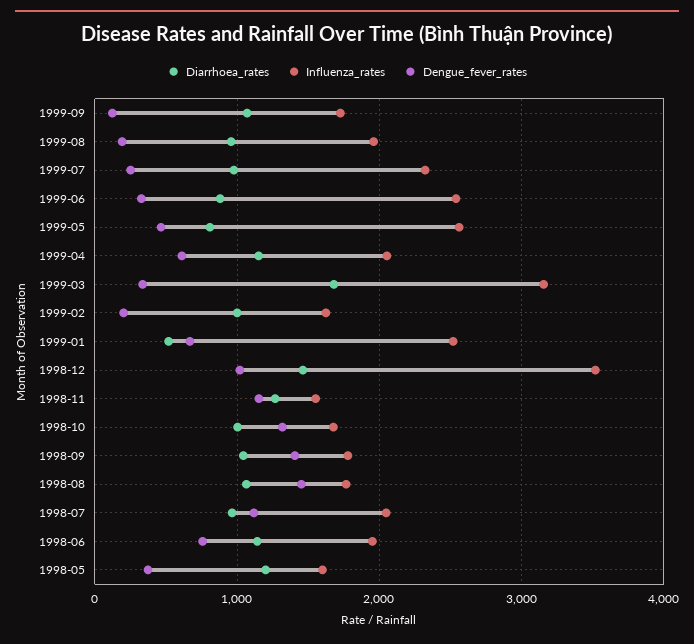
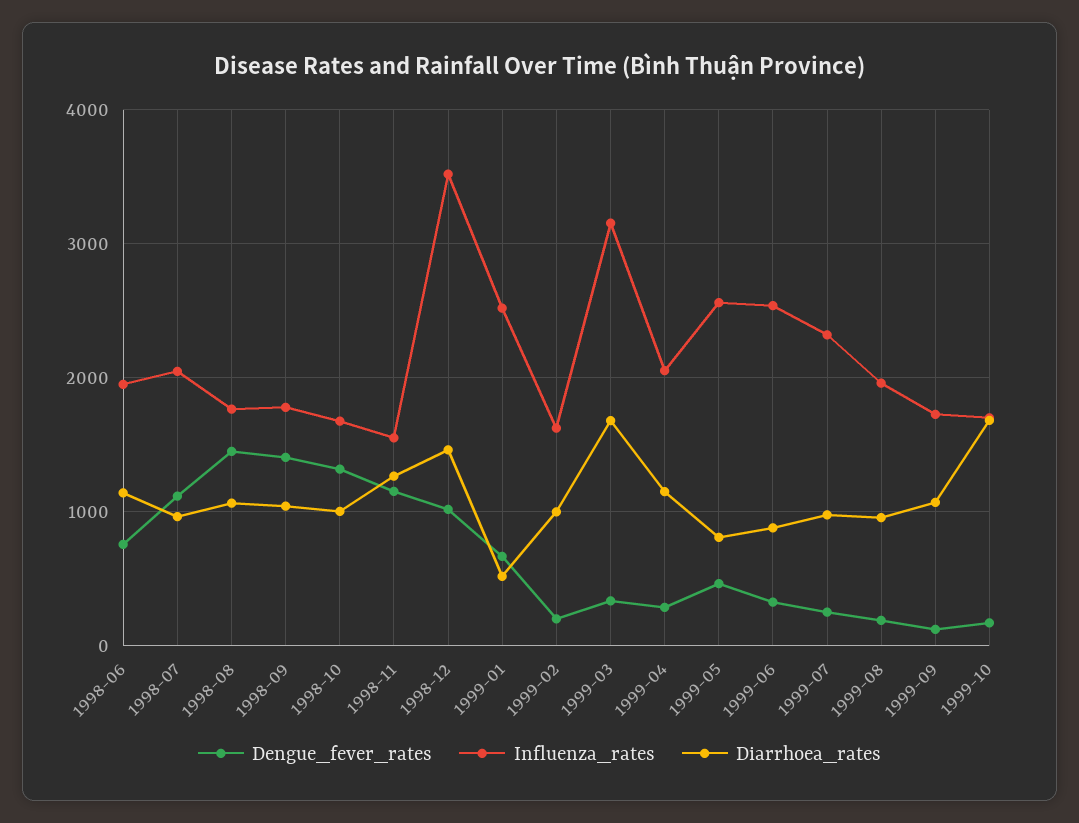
Dengue_fever_rates, 1999-04: 600 -> 300
Diarrhoea_rates, 1998-05: 1200 -> none
Influenza_rates, 1998-05: 1600 -> none
Dengue_fever_rates, 1998-05: 400 -> none
Dengue_fever_rates, 1999-10: none -> 200
Influenza_rates, 1999-10: none -> 1700
Diarrhoea_rates, 1999-10: none -> 1700

